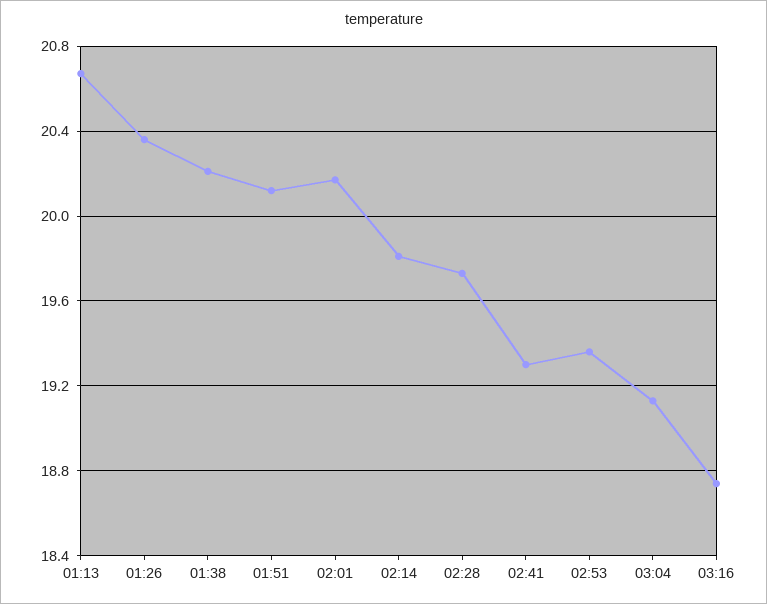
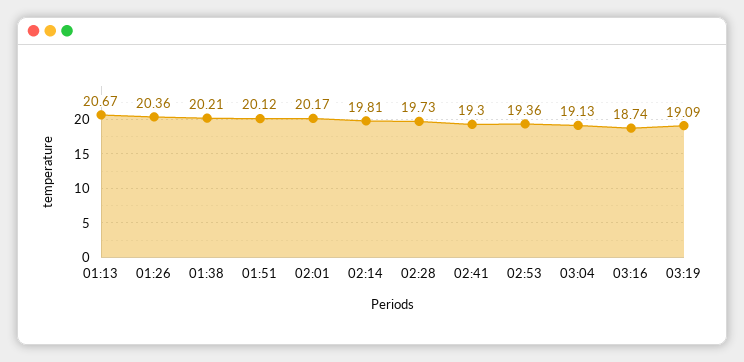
03:19: none -> 19.09

